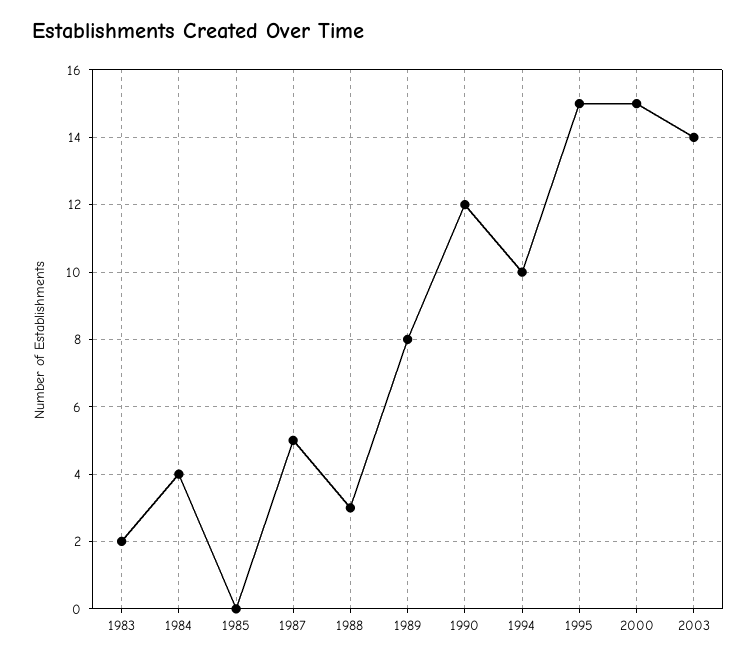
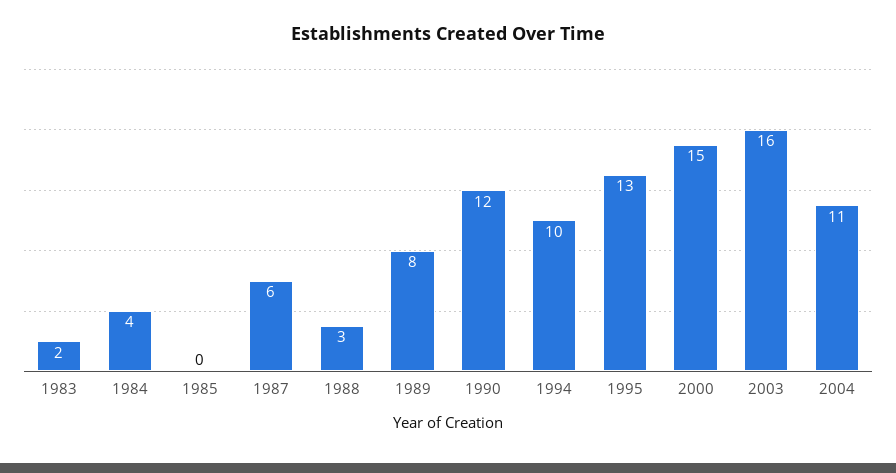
1987: 5 -> 6
1995: 15 -> 13
2003: 14 -> 16
2004: none -> 11

